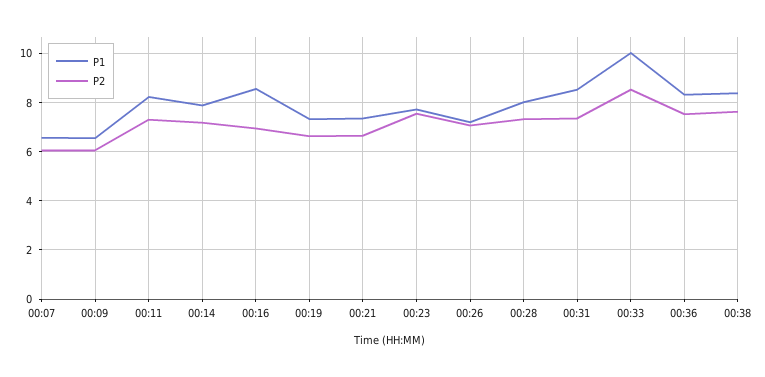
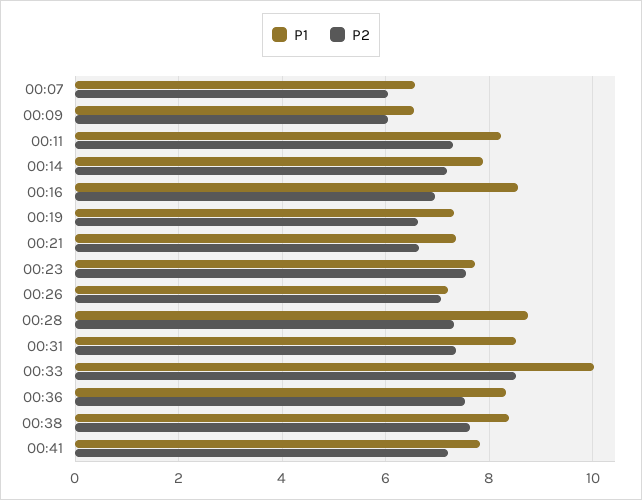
P1, 00:28: 8 -> 8.8
P1, 00:41: none -> 7.8
P2, 00:41: none -> 7.2

